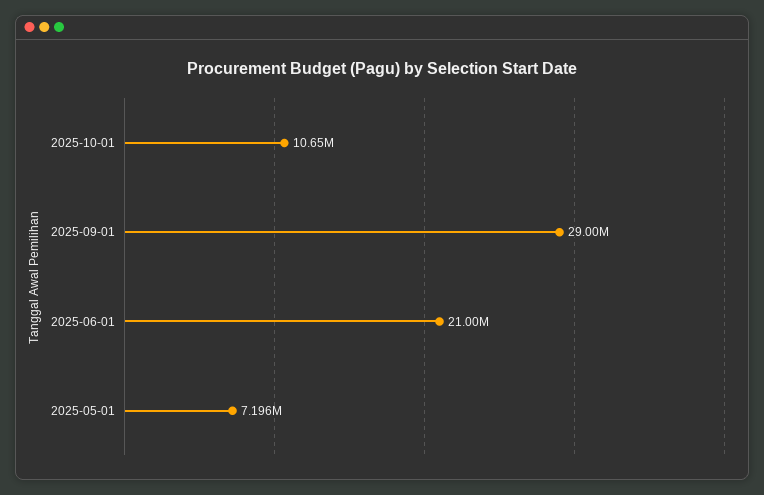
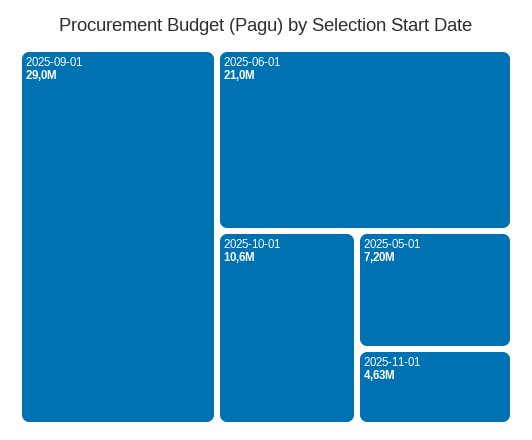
2025-11-01: none -> 4630000

